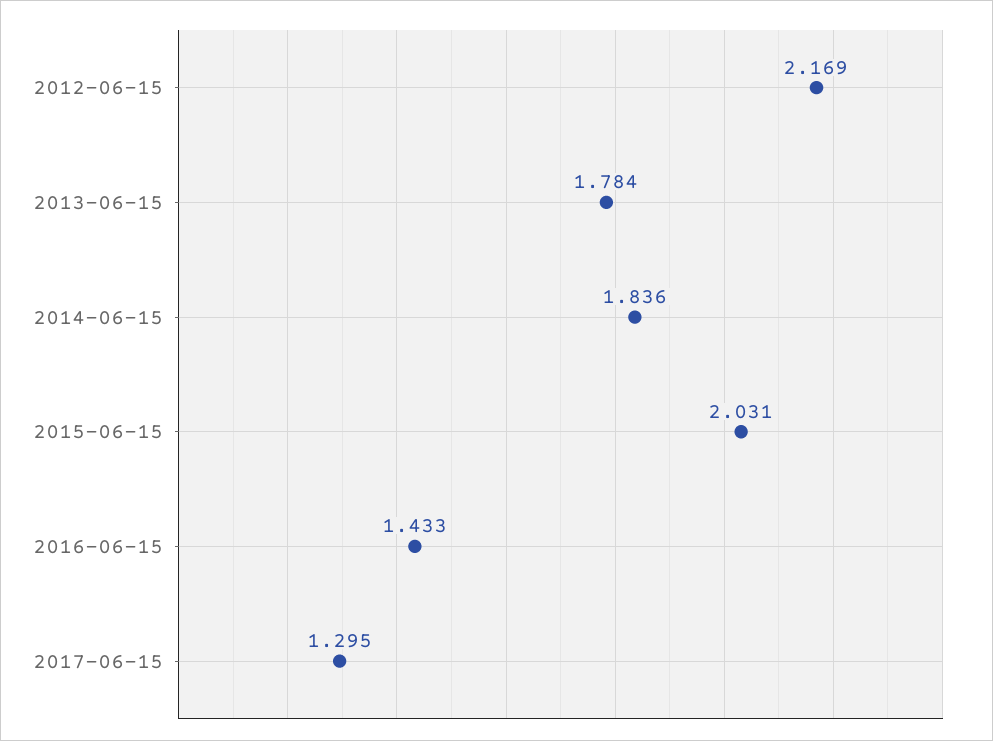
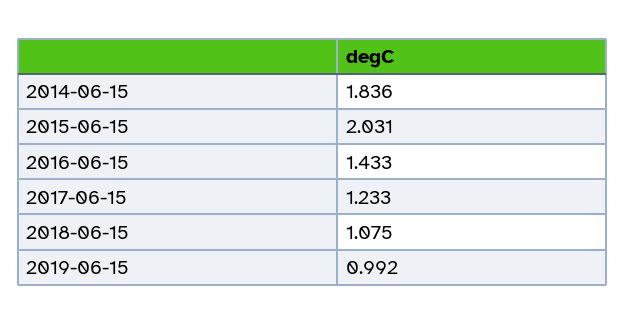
2012-06-15: 2.169 -> none
2013-06-15: 1.784 -> none
2017-06-15: 1.295 -> 1.233
2018-06-15: none -> 1.075
2019-06-15: none -> 0.992

